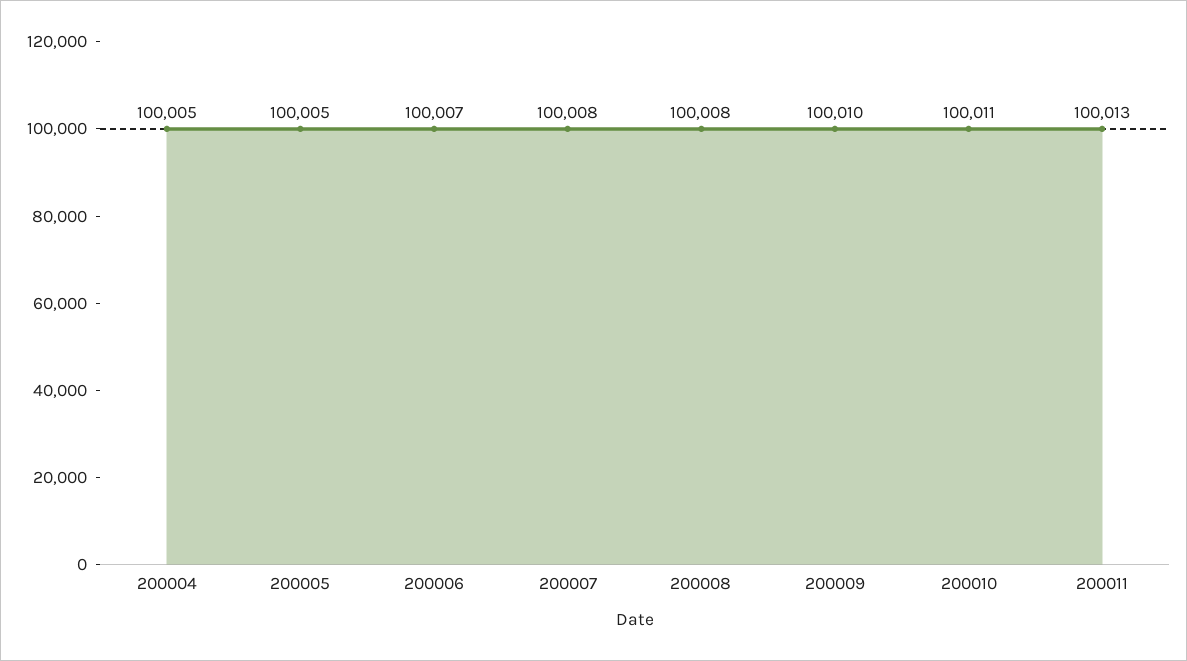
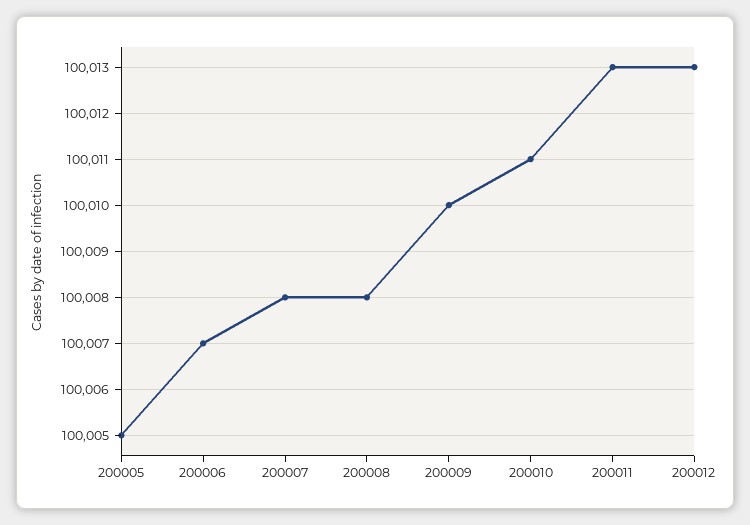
200004: 100005 -> none
200012: none -> 100013

